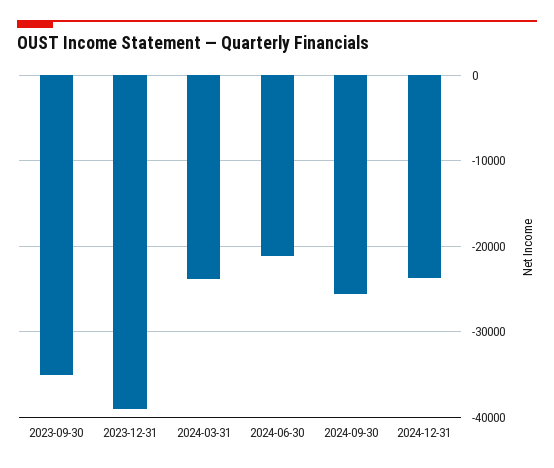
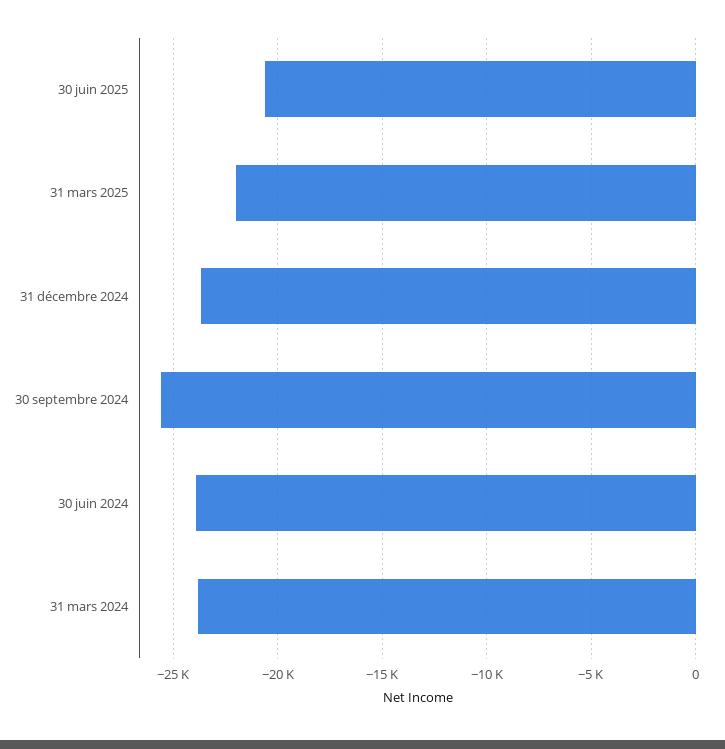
2023-09-30: -35000 -> none
2023-12-31: -39000 -> none
2024-06-30: -21000 -> -24000
30 juin 2025: none -> -20500
31 mars 2025: none -> -22000

